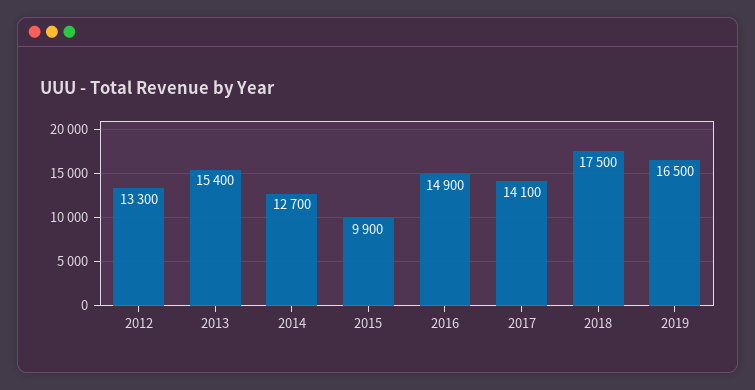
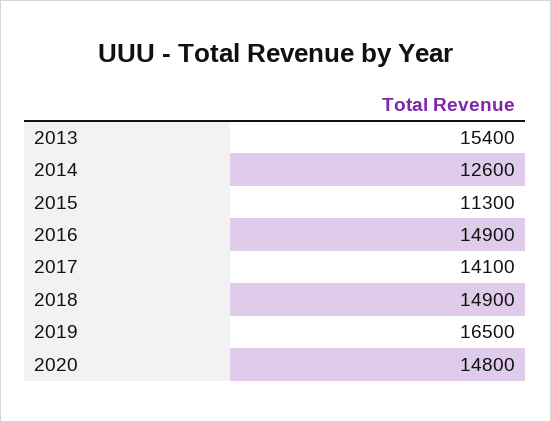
2012: 13300 -> none
2014: 12700 -> 12600
2015: 9900 -> 11300
2018: 17500 -> 14900
2020: none -> 14800

